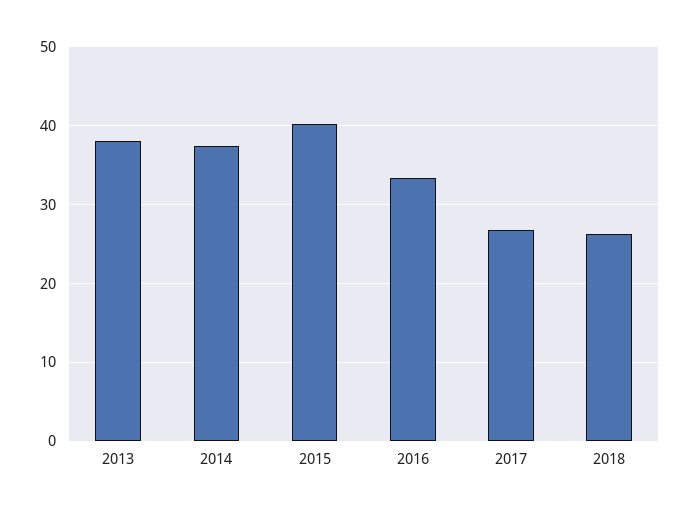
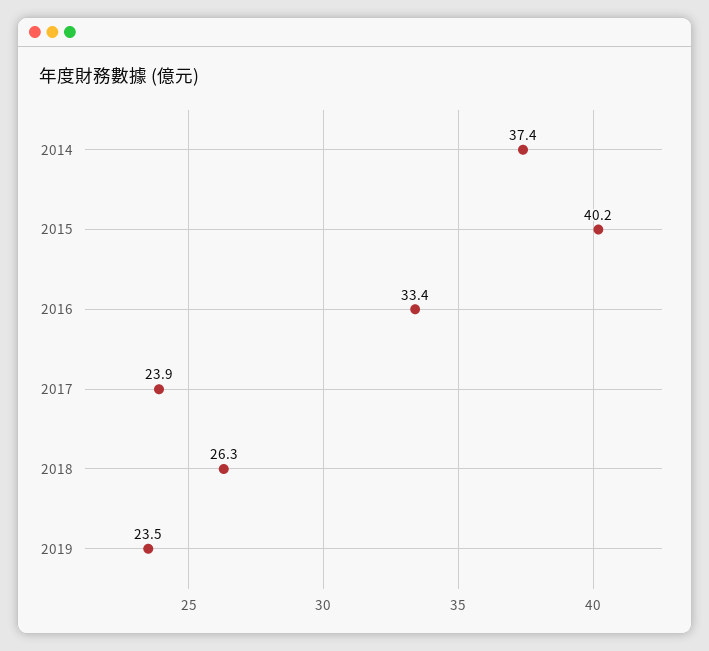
2013: 38 -> none
2017: 27 -> 23.9
2019: none -> 23.5

